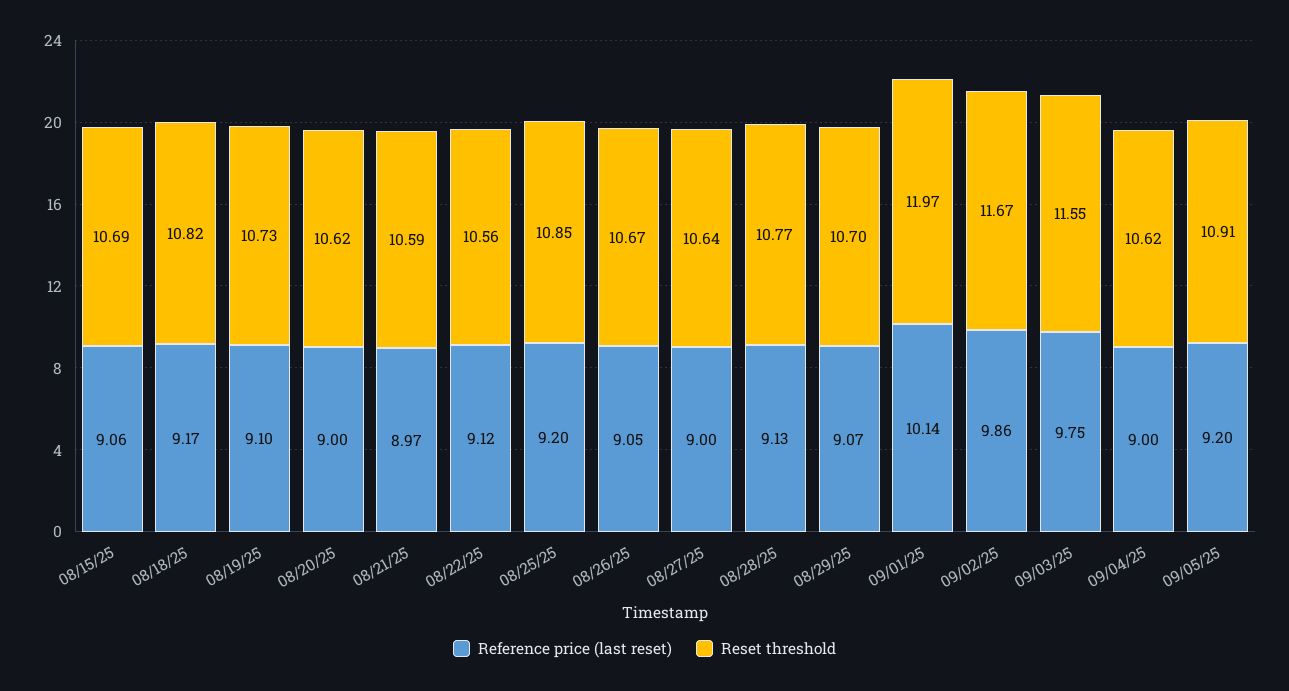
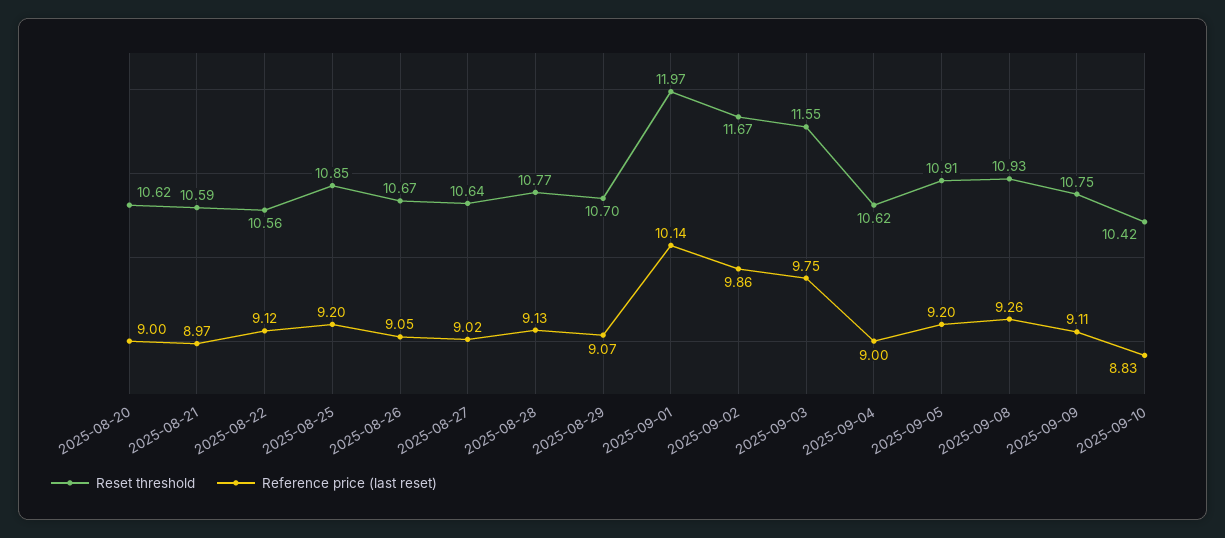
Reference price (last reset), 08/15/25: 9.06 -> none
Reset threshold, 08/15/25: 10.69 -> none
Reference price (last reset), 08/18/25: 9.17 -> none
Reset threshold, 08/18/25: 10.82 -> none
Reference price (last reset), 08/19/25: 9.1 -> none
Reset threshold, 08/19/25: 10.73 -> none
Reference price (last reset), 08/27/25: 9 -> 9.02
Reset threshold, 2025-09-08: none -> 10.93
Reference price (last reset), 2025-09-08: none -> 9.26
Reset threshold, 2025-09-09: none -> 10.75
Reference price (last reset), 2025-09-09: none -> 9.11
Reset threshold, 2025-09-10: none -> 10.42
Reference price (last reset), 2025-09-10: none -> 8.83

